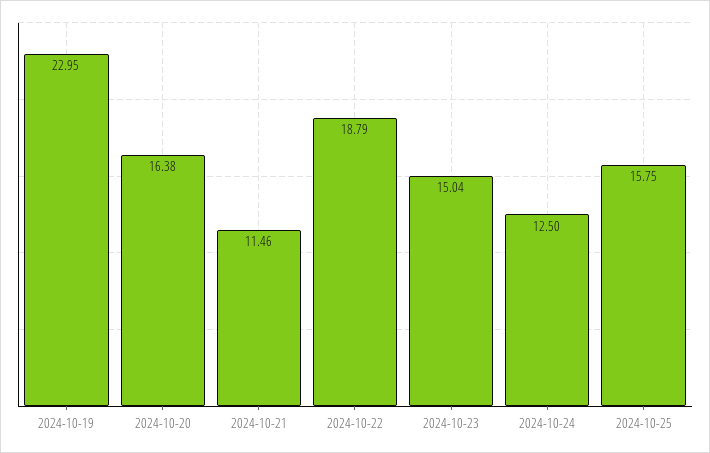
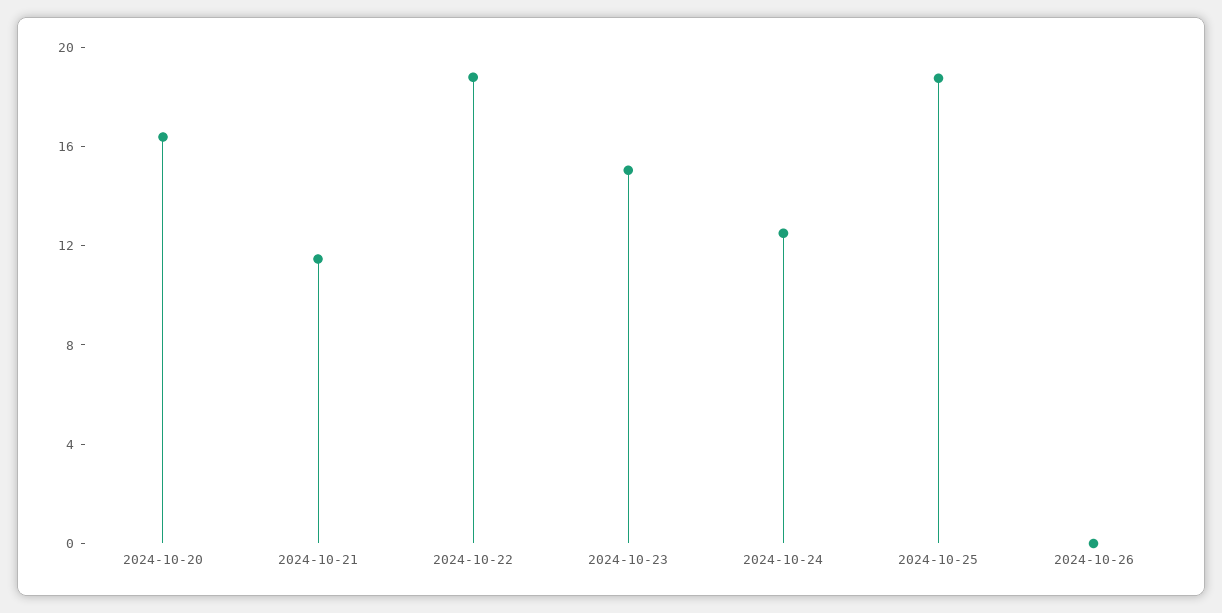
2024-10-19: 22.95 -> none
2024-10-25: 15.75 -> 19
2024-10-26: none -> 0

